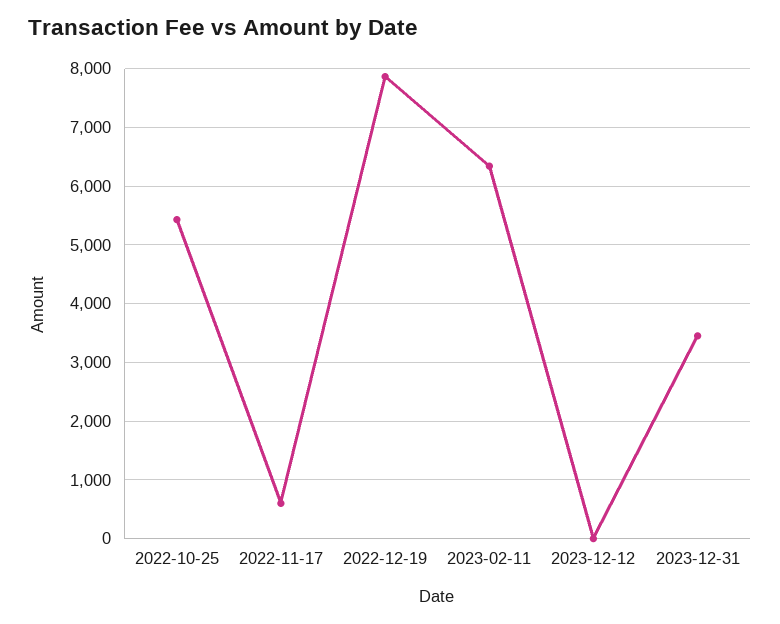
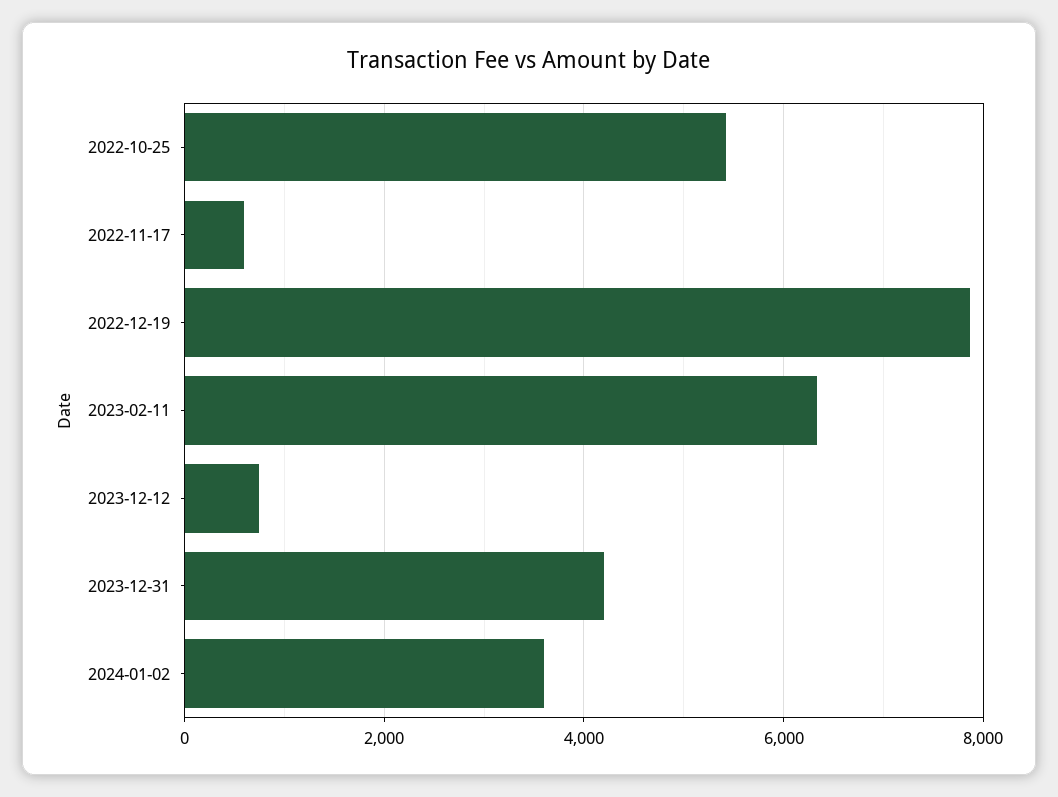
2023-12-12: 0 -> 800
2023-12-31: 3400 -> 4200
2024-01-02: none -> 3600

